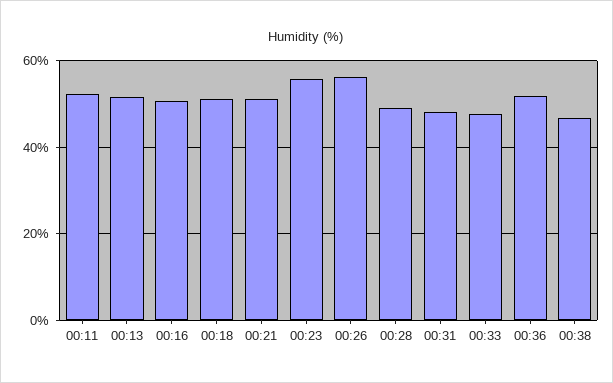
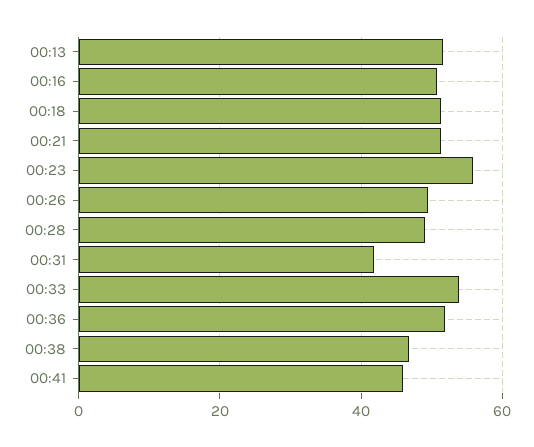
00:11: 52 -> none
00:26: 56 -> 50
00:31: 48 -> 42
00:33: 48 -> 54
00:41: none -> 46

